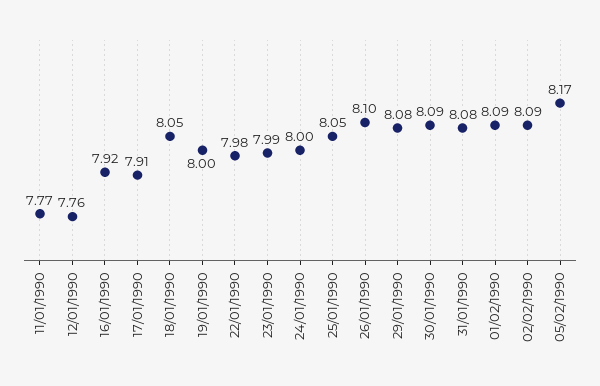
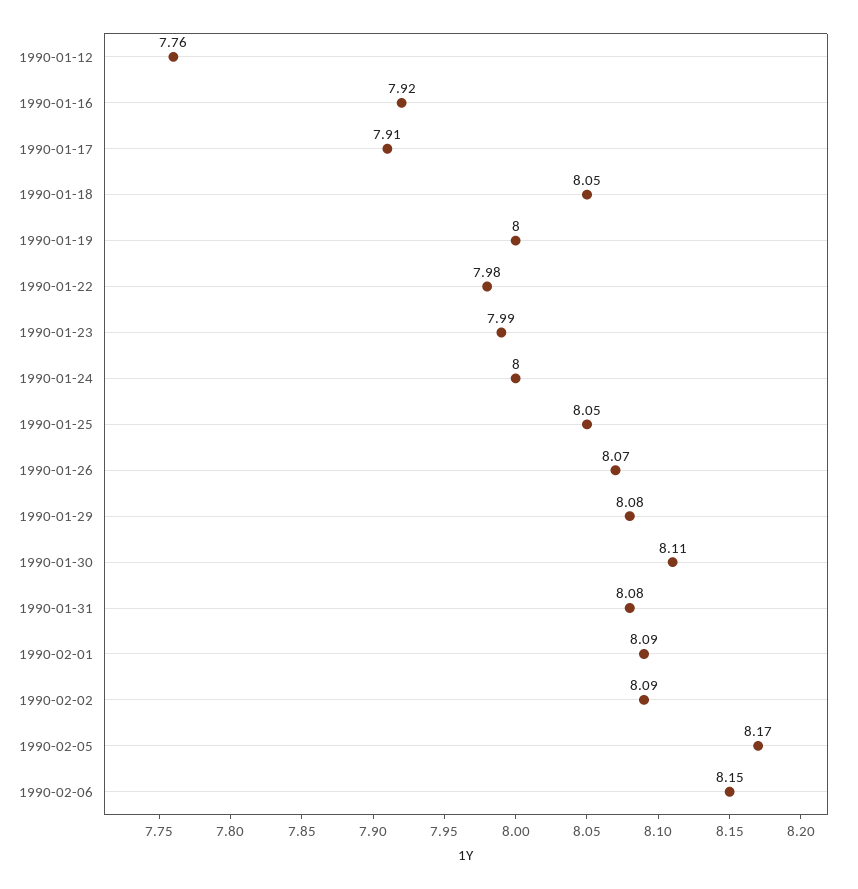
11/01/1990: 7.77 -> none
26/01/1990: 8.1 -> 8.07
30/01/1990: 8.09 -> 8.11
1990-02-06: none -> 8.15

